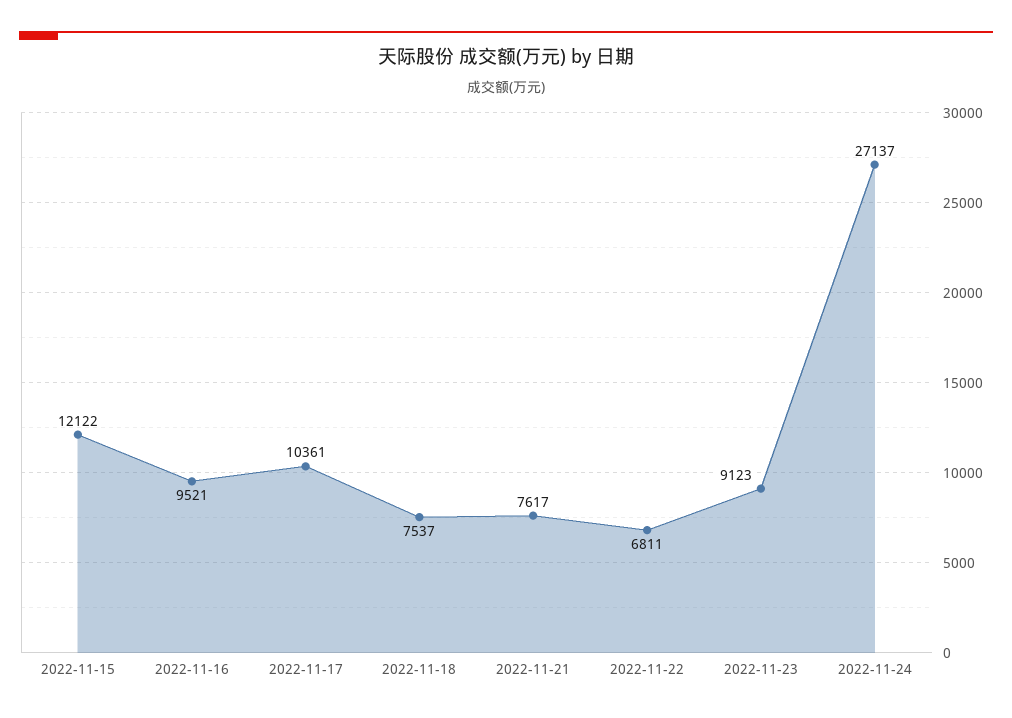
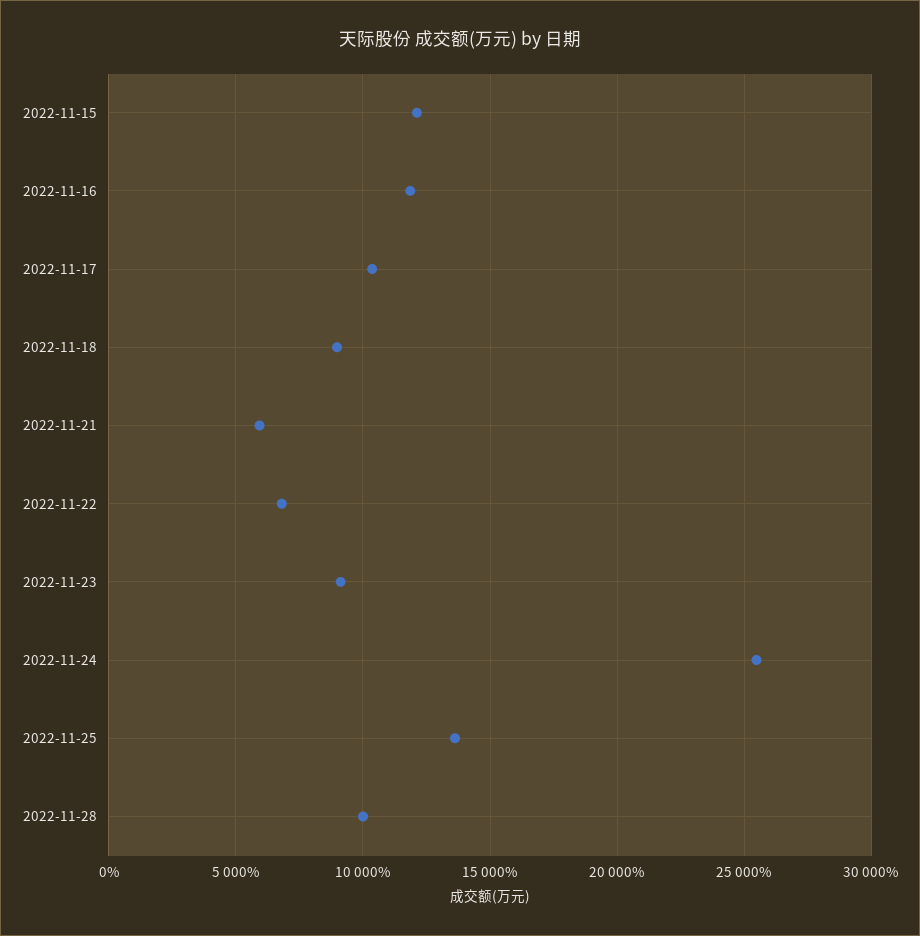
2022-11-16: 9521 -> 12000
2022-11-18: 7537 -> 9000
2022-11-21: 7617 -> 6000
2022-11-24: 27137 -> 25500
2022-11-25: none -> 13500
2022-11-28: none -> 10000

